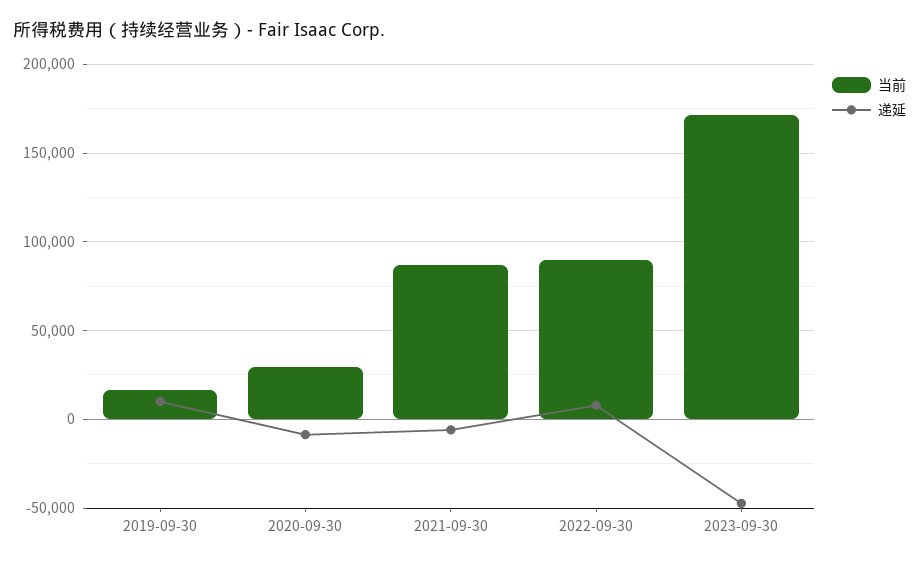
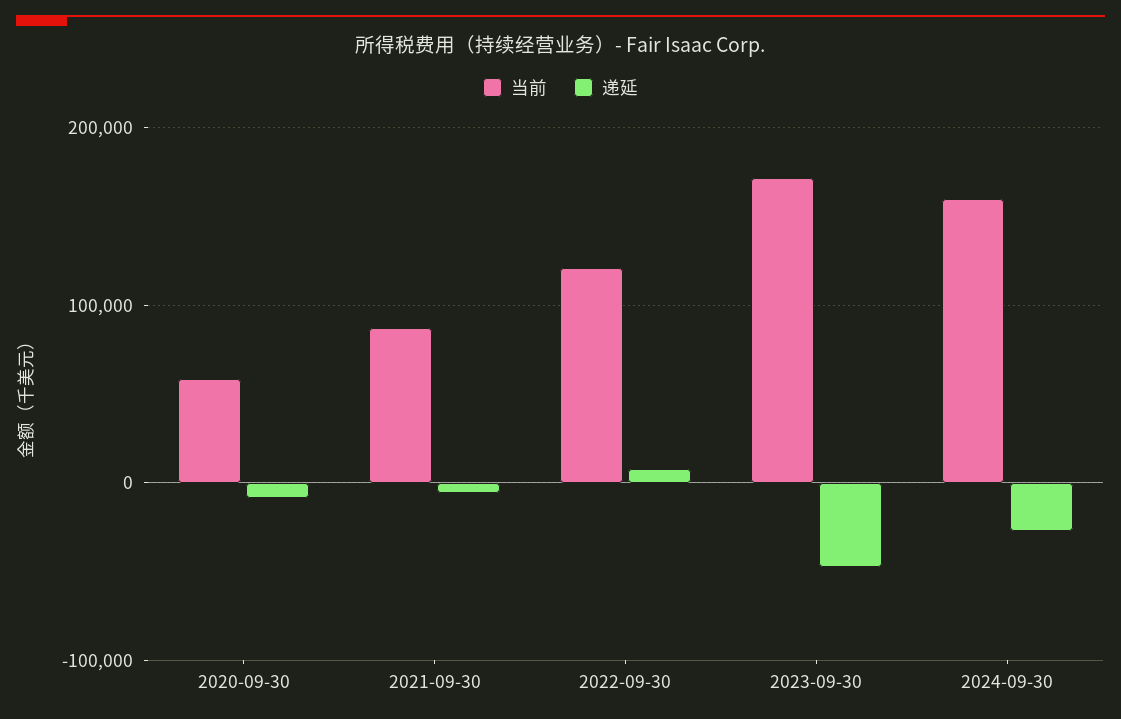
当前, 2019-09-30: 15000 -> none
递延, 2019-09-30: 10000 -> none
当前, 2020-09-30: 30000 -> 60000
当前, 2022-09-30: 90000 -> 120000
当前, 2024-09-30: none -> 160000
递延, 2024-09-30: none -> -30000

